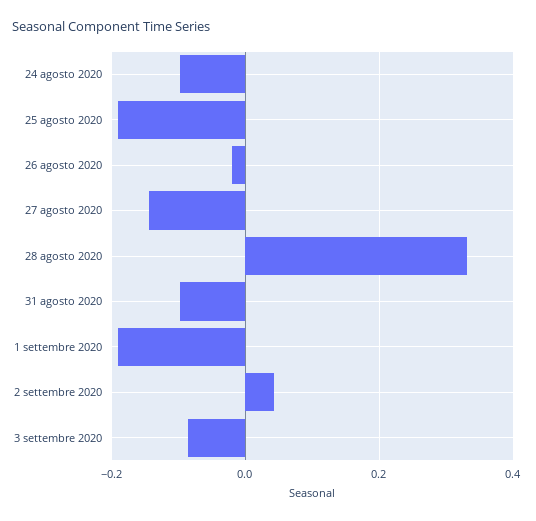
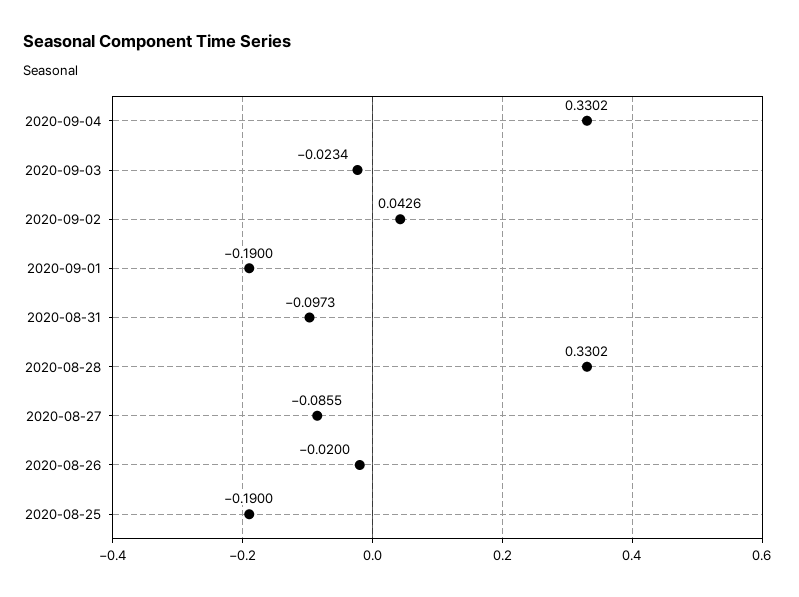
24 agosto 2020: -0.1 -> none
27 agosto 2020: -0.14 -> -0.0855
3 settembre 2020: -0.08 -> -0.0234
2020-09-04: none -> 0.3302

